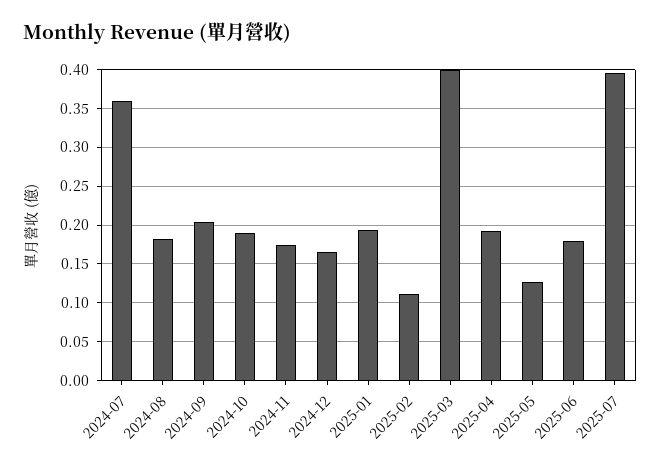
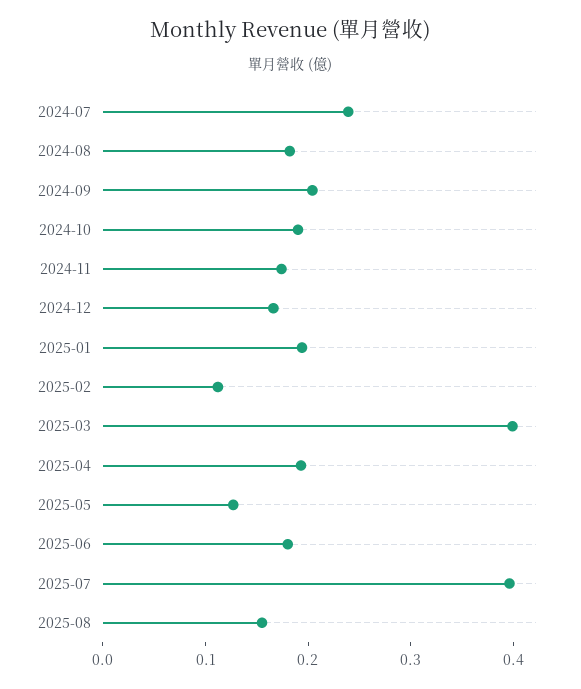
2024-07: 0.36 -> 0.24
2025-08: none -> 0.16

